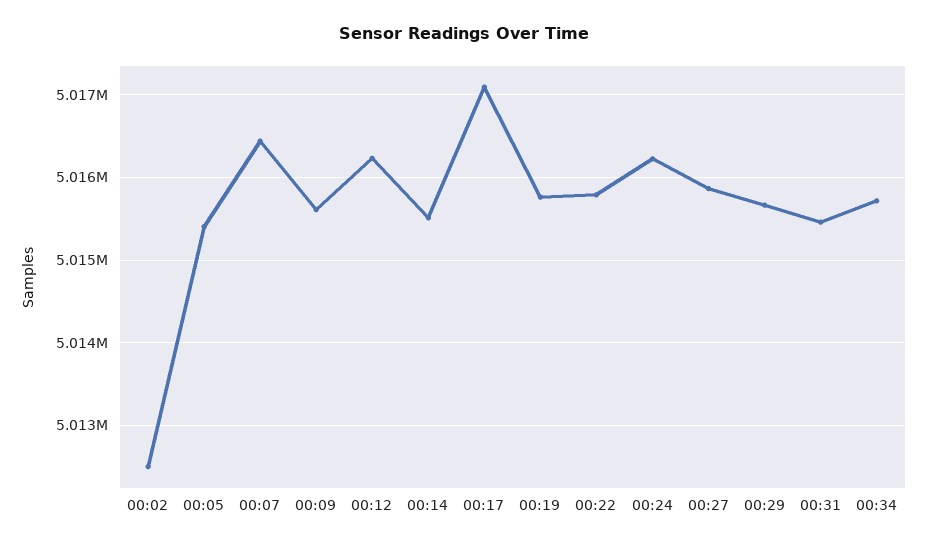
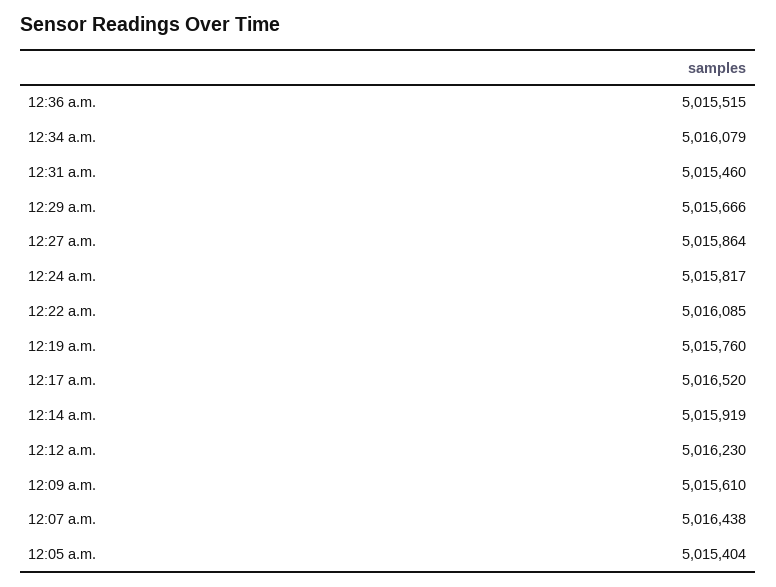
00:02: 5012500 -> none
00:14: 5015500 -> 5015919
00:17: 5017100 -> 5016520
00:22: 5015800 -> 5016085
00:24: 5016200 -> 5015817
00:34: 5015700 -> 5016079
12:36 a.m.: none -> 5015515

